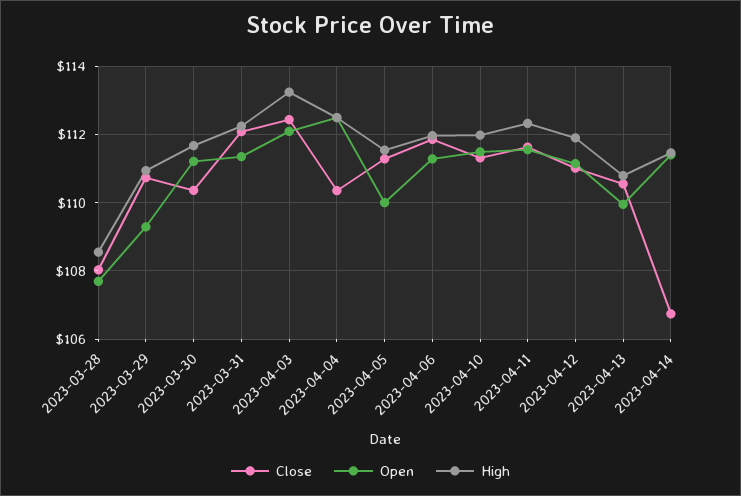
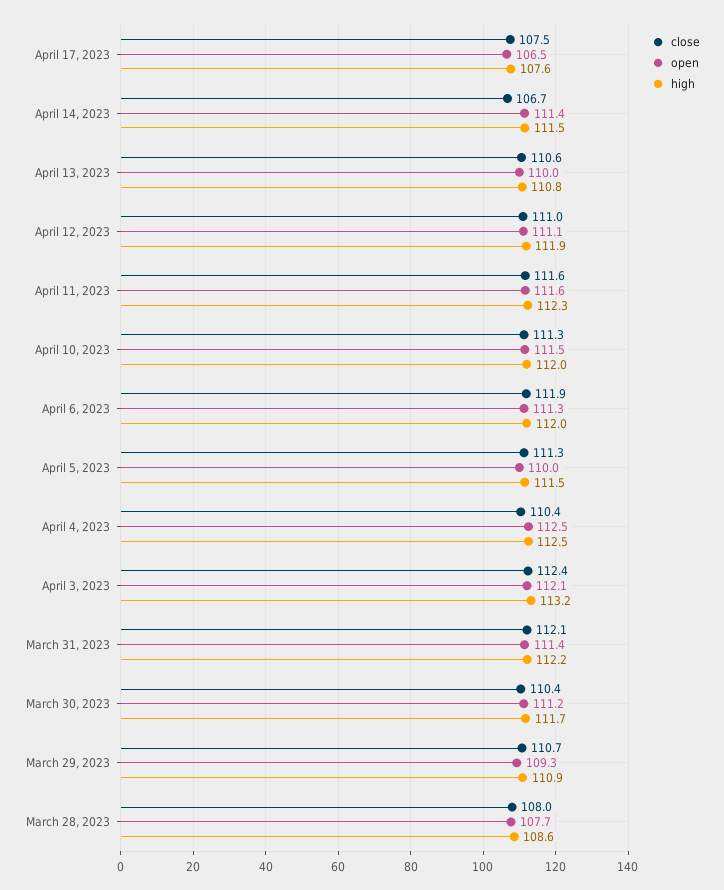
Close, April 17, 2023: none -> 107.5
Open, April 17, 2023: none -> 106.5
High, April 17, 2023: none -> 107.6

